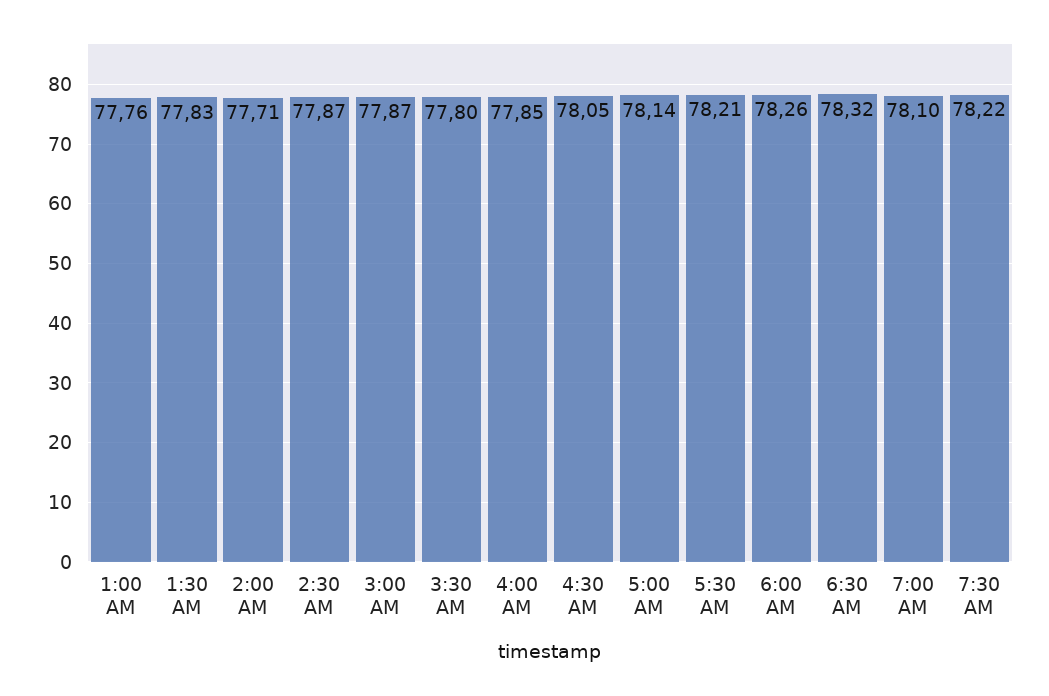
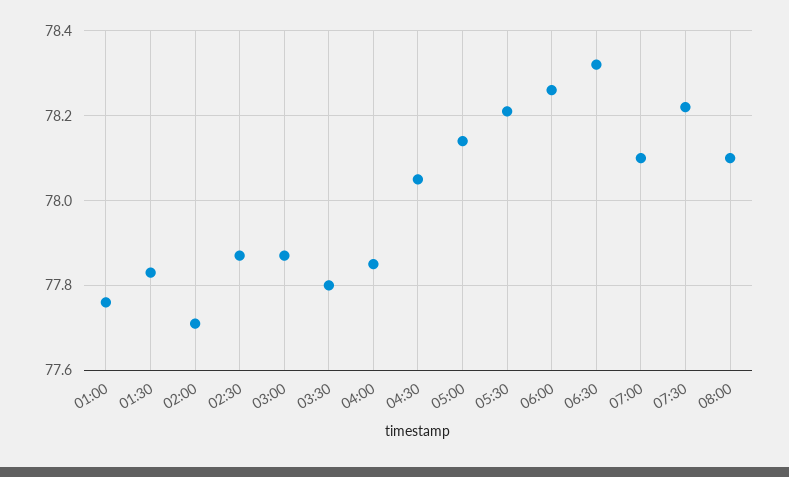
08:00: none -> 78.1

